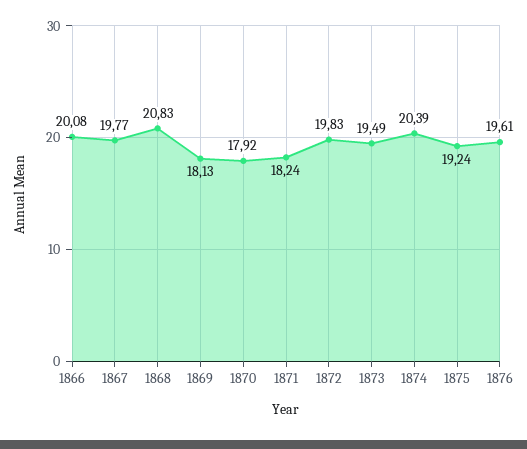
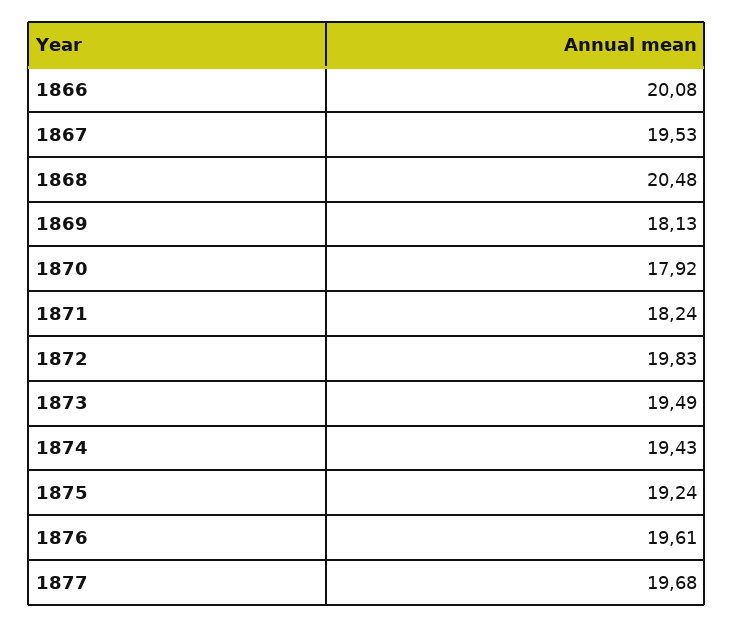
1867: 19.77 -> 19.53
1868: 20.83 -> 20.48
1874: 20.39 -> 19.43
1877: none -> 19.68

